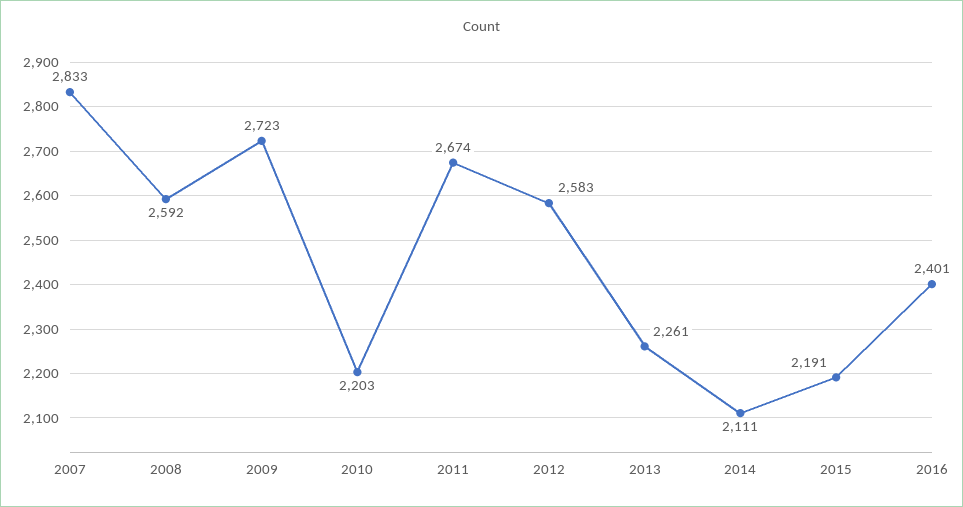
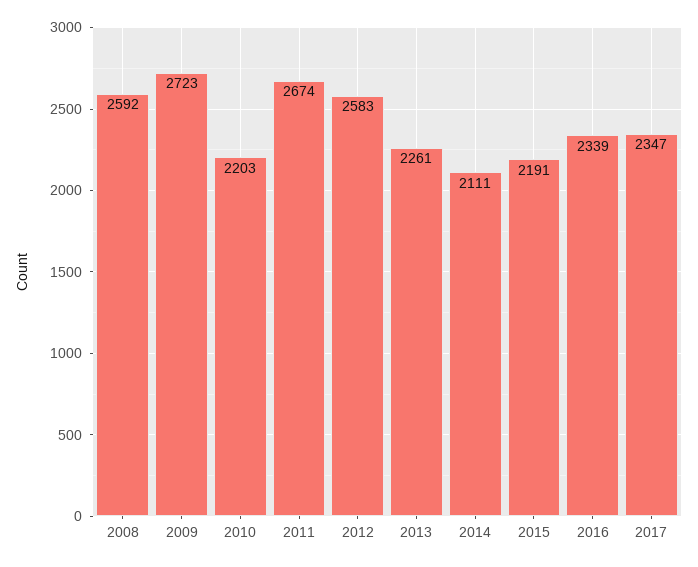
2007: 2833 -> none
2016: 2401 -> 2339
2017: none -> 2347

